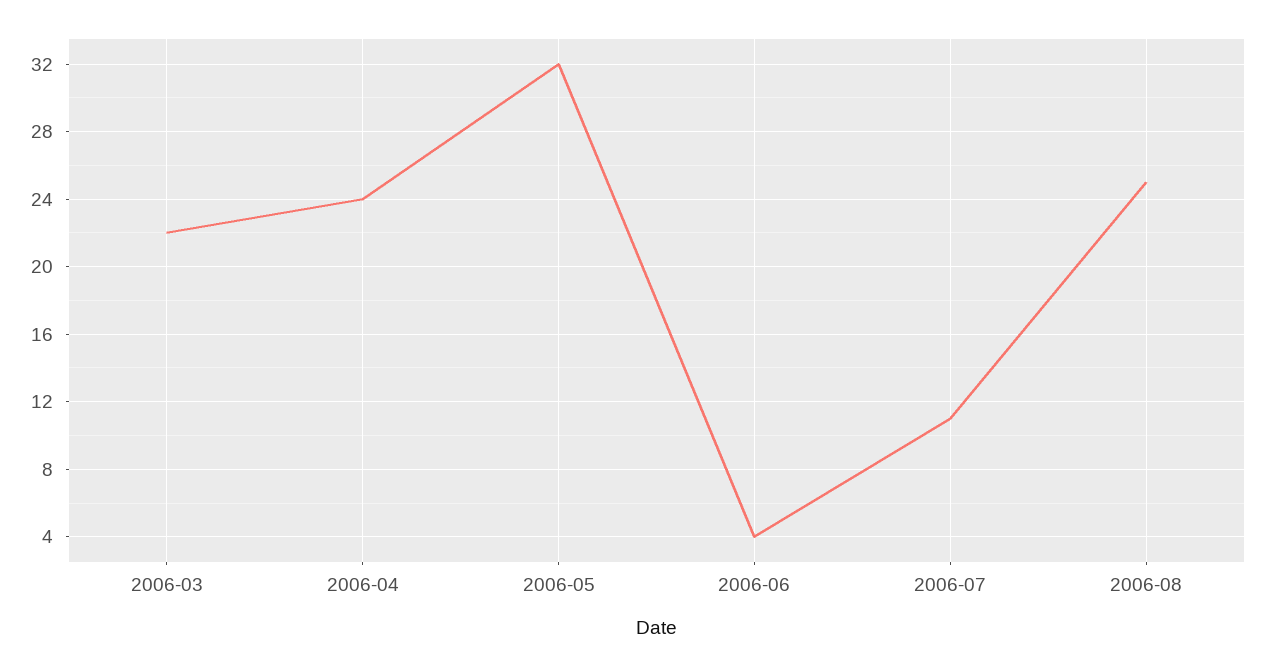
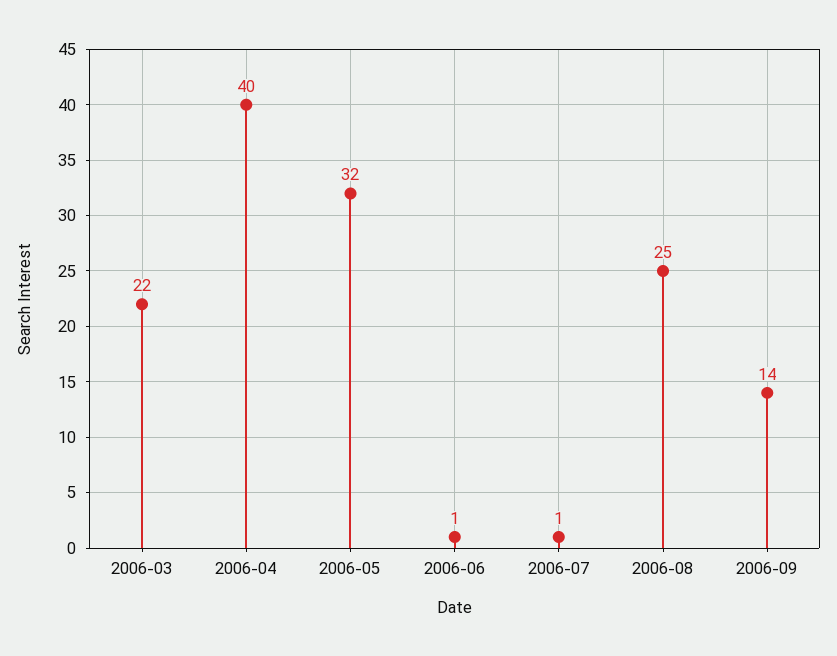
2006-04: 24 -> 40
2006-06: 4 -> 1
2006-07: 11 -> 1
2006-09: none -> 14

